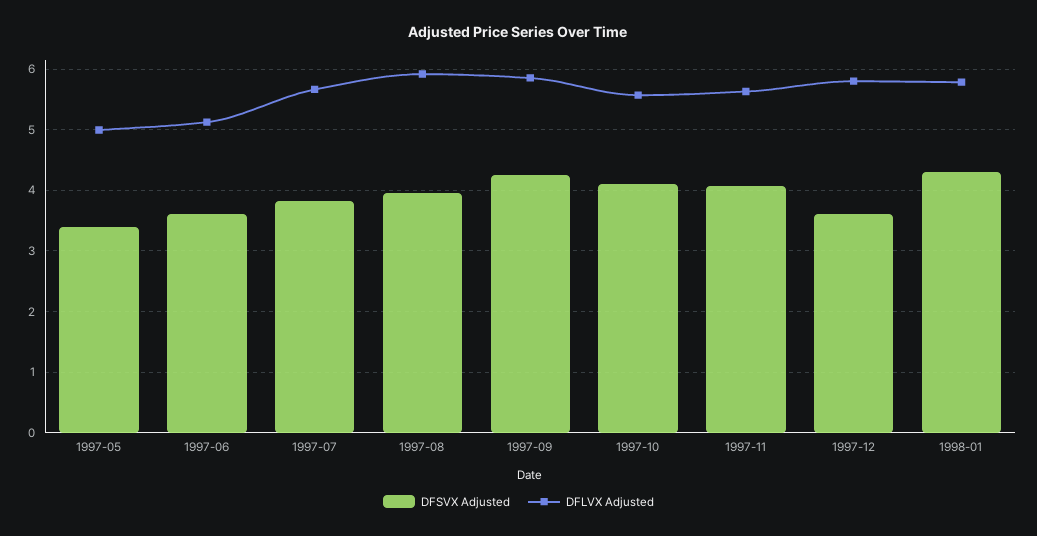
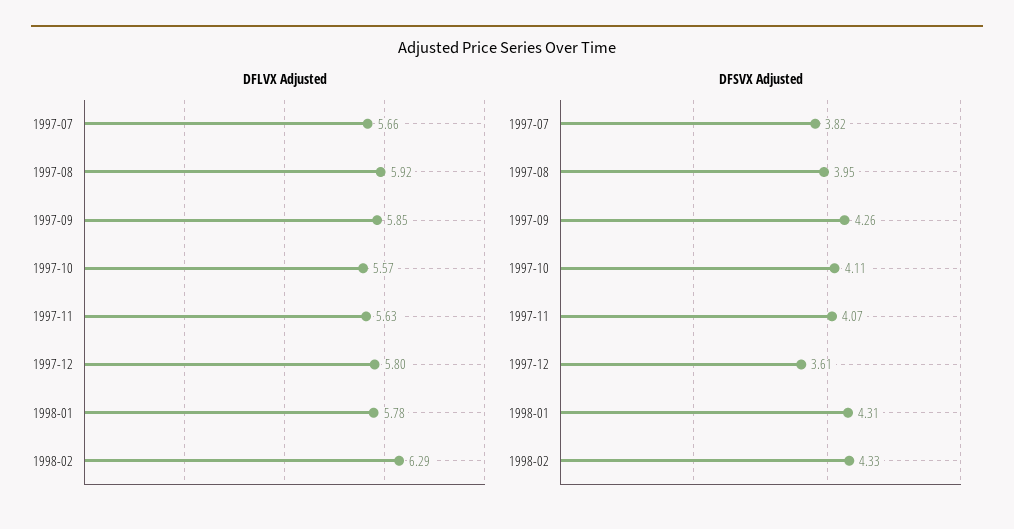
DFSVX Adjusted, 1997-05: 3.4 -> none
DFLVX Adjusted, 1997-05: 5 -> none
DFSVX Adjusted, 1997-06: 3.6 -> none
DFLVX Adjusted, 1997-06: 5.1 -> none
DFLVX Adjusted, 1998-02: none -> 6.29
DFSVX Adjusted, 1998-02: none -> 4.33

